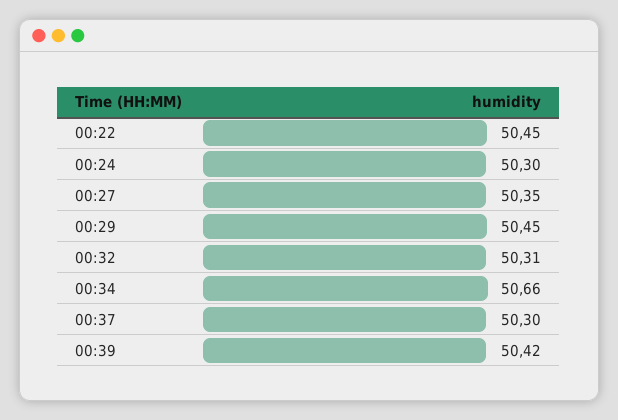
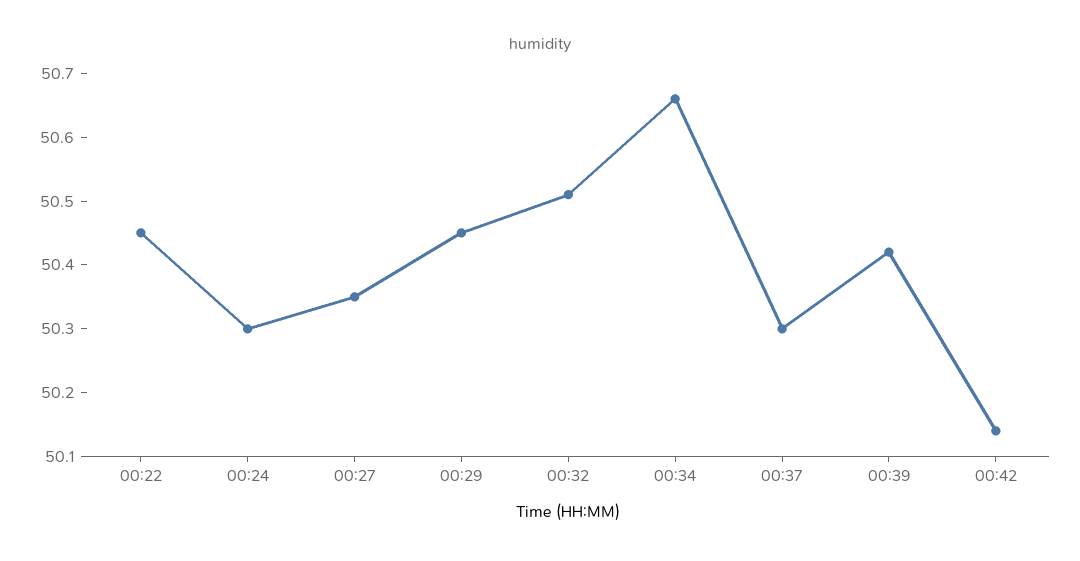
00:32: 50.31 -> 50.5
00:42: none -> 50.15

